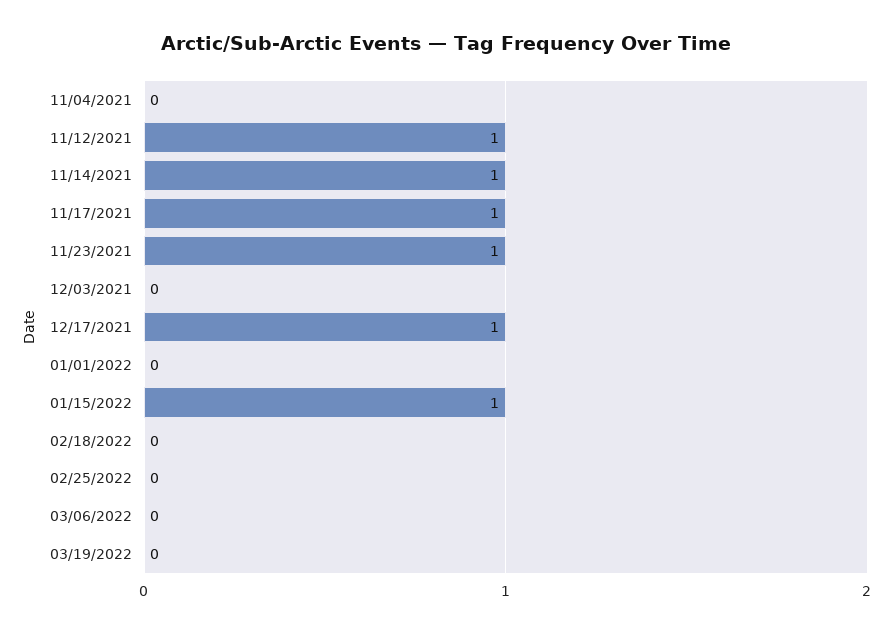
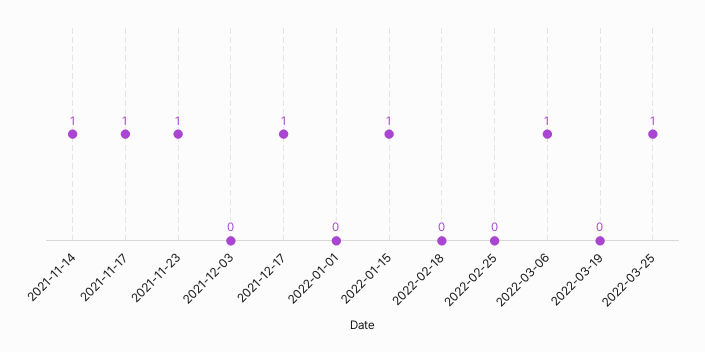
11/04/2021: 0 -> none
11/12/2021: 1 -> none
03/06/2022: 0 -> 1
2022-03-25: none -> 1

